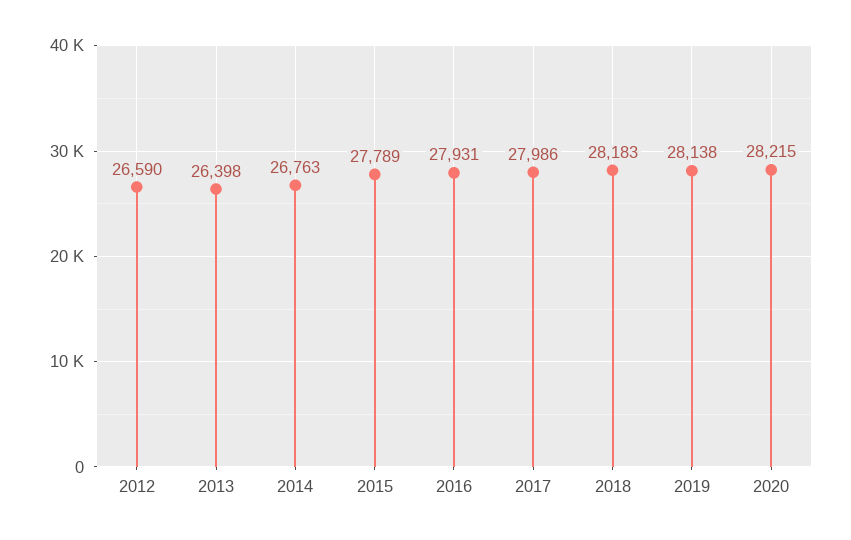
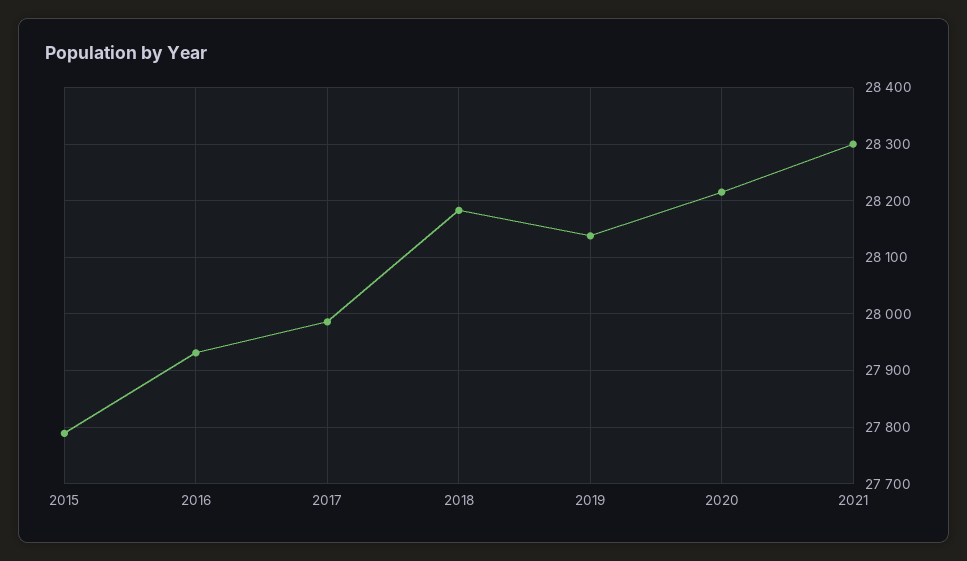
2012: 26590 -> none
2013: 26398 -> none
2014: 26763 -> none
2021: none -> 28300

